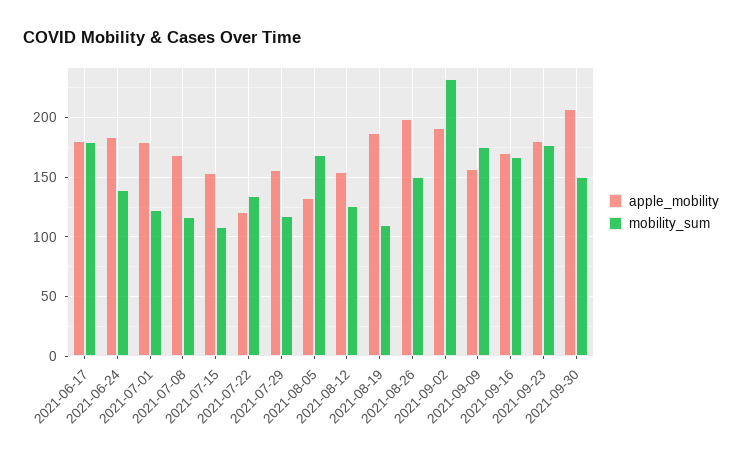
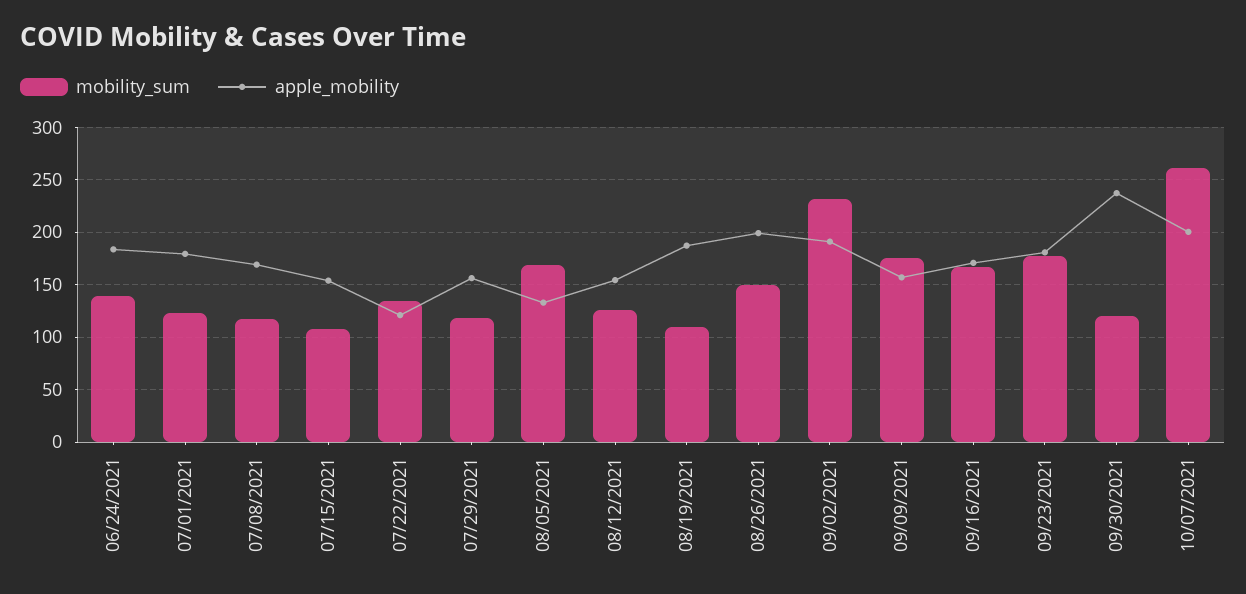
apple_mobility, 2021-06-17: 180 -> none
mobility_sum, 2021-06-17: 180 -> none
apple_mobility, 2021-09-30: 210 -> 240
mobility_sum, 2021-09-30: 150 -> 120
mobility_sum, 10/07/2021: none -> 260
apple_mobility, 10/07/2021: none -> 200

